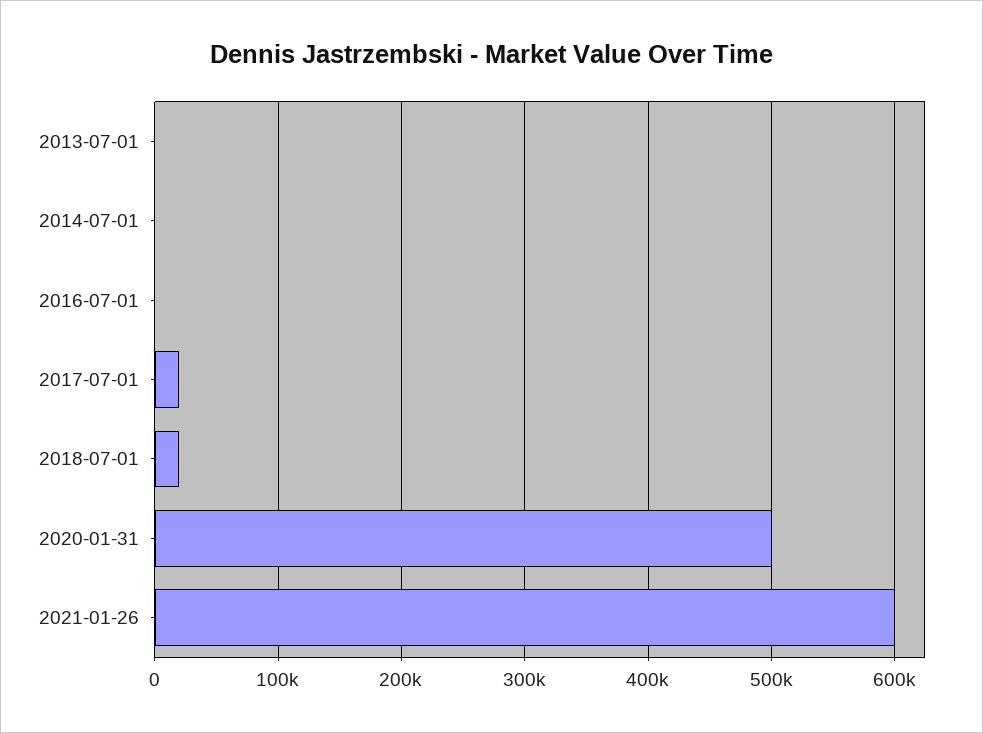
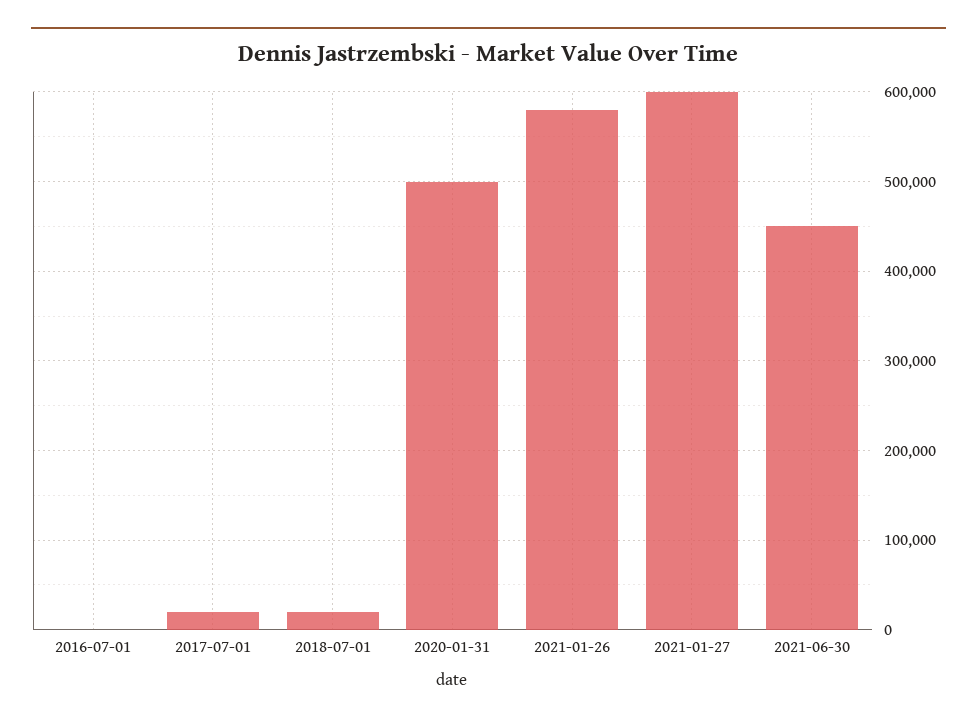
2013-07-01: 0 -> none
2014-07-01: 0 -> none
2021-01-26: 600000 -> 580000
2021-01-27: none -> 600000
2021-06-30: none -> 450000

